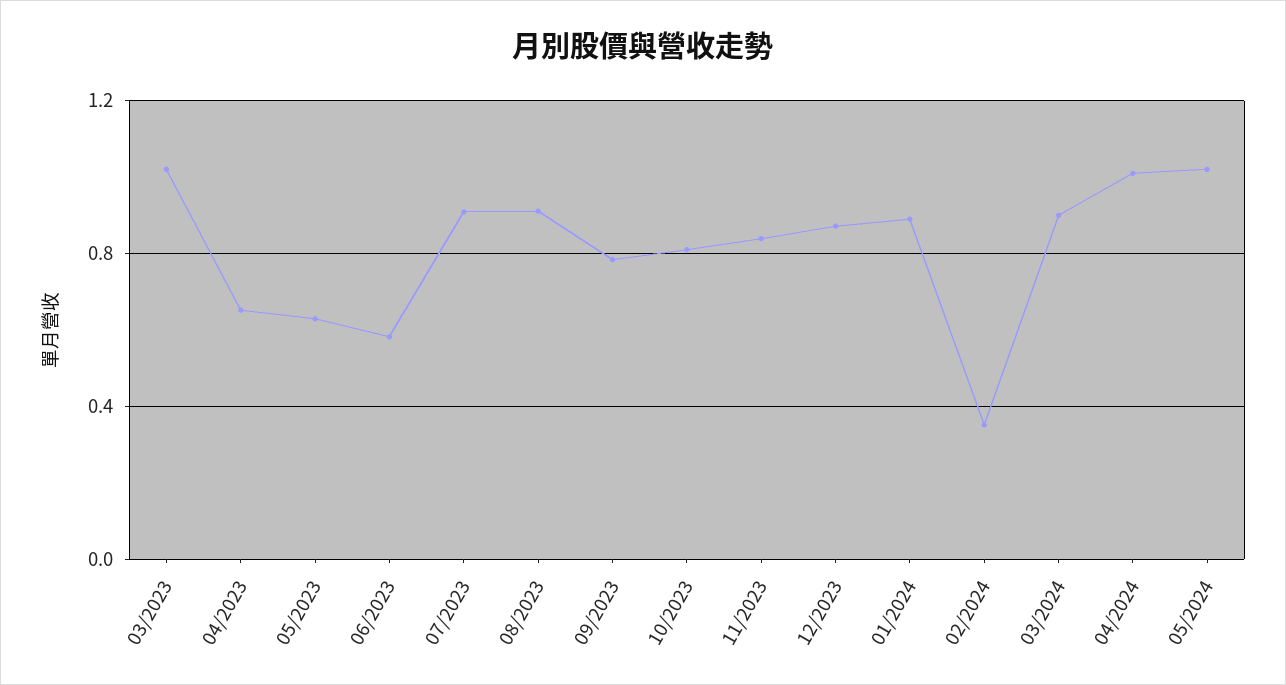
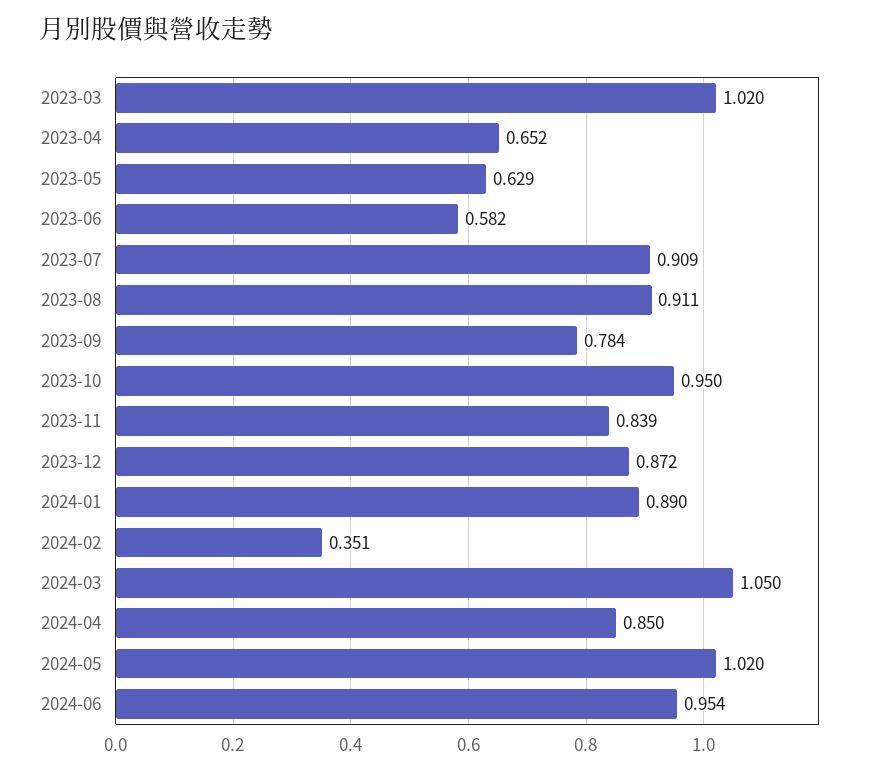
10/2023: 0.8 -> 0.95
03/2024: 0.9 -> 1.05
04/2024: 1 -> 0.85
2024-06: none -> 0.954

